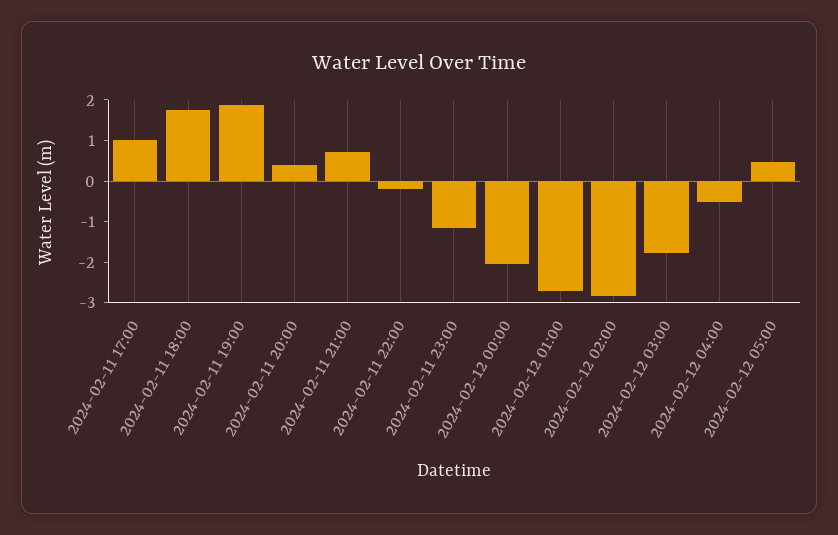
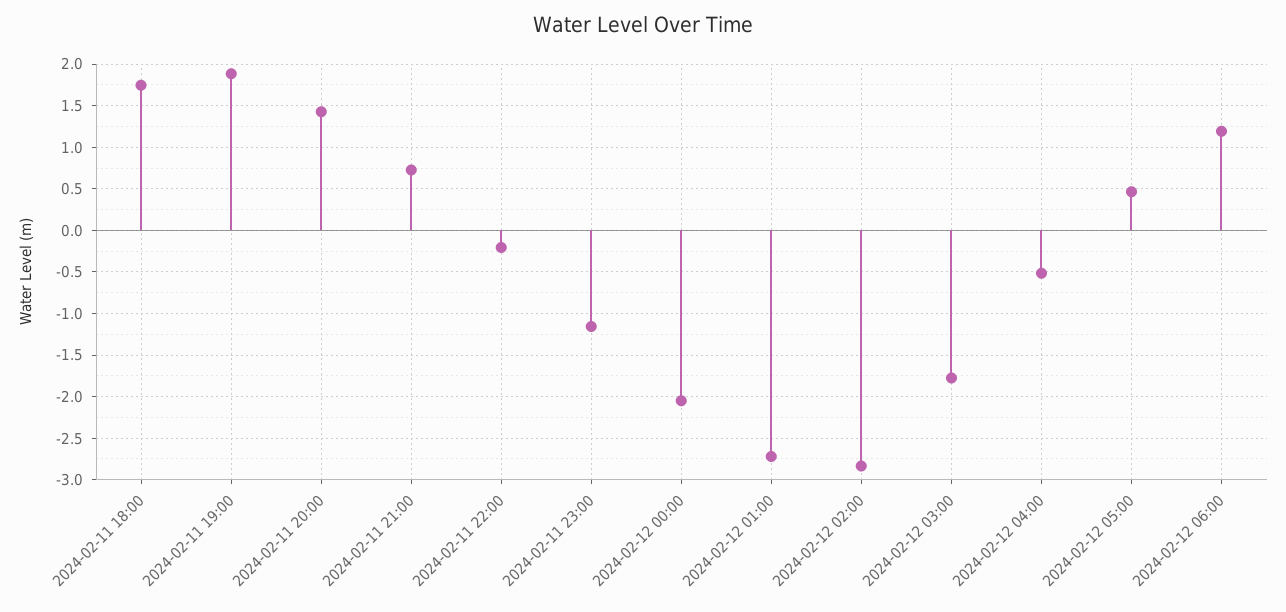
2024-02-11 17:00: 1 -> none
2024-02-11 20:00: 0.4 -> 1.4
2024-02-12 06:00: none -> 1.2

